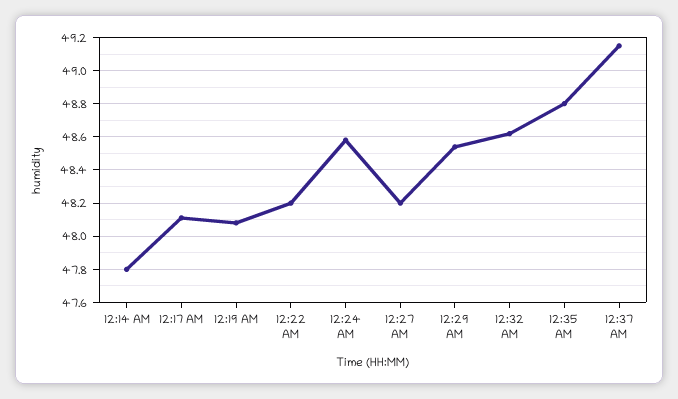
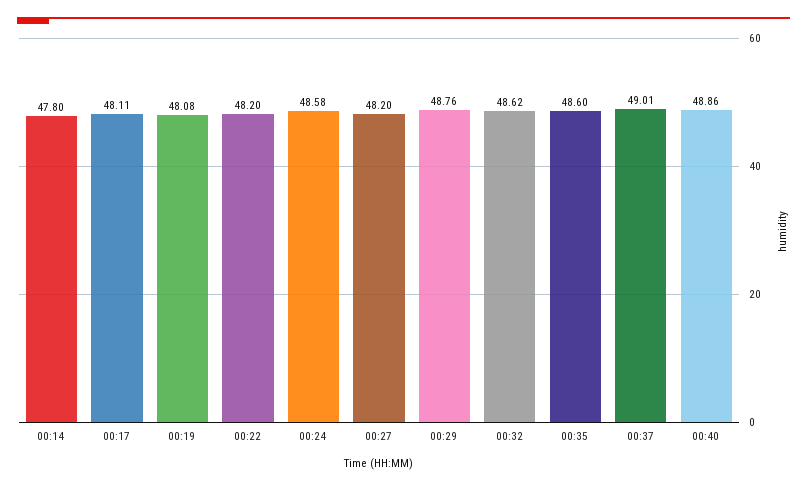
12:29 AM: 48.55 -> 48.76
12:35 AM: 48.8 -> 48.6
12:37 AM: 49.15 -> 49.01
00:40: none -> 48.86

